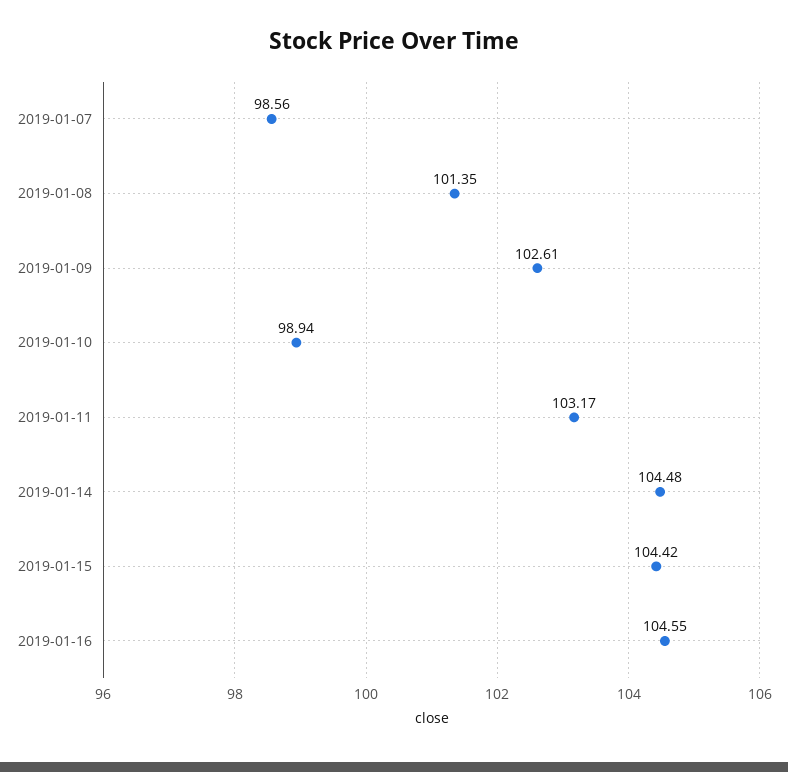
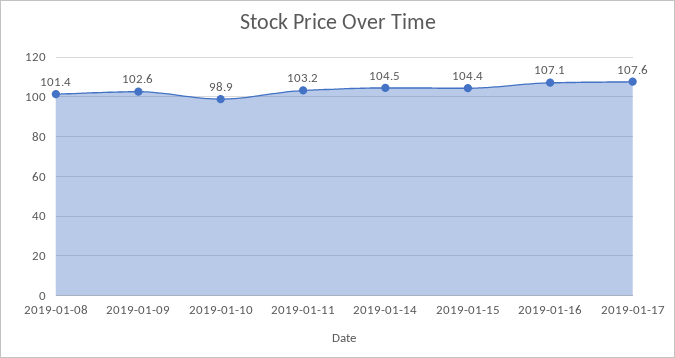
2019-01-07: 98.56 -> none
2019-01-16: 104.55 -> 107.1
2019-01-17: none -> 107.6

